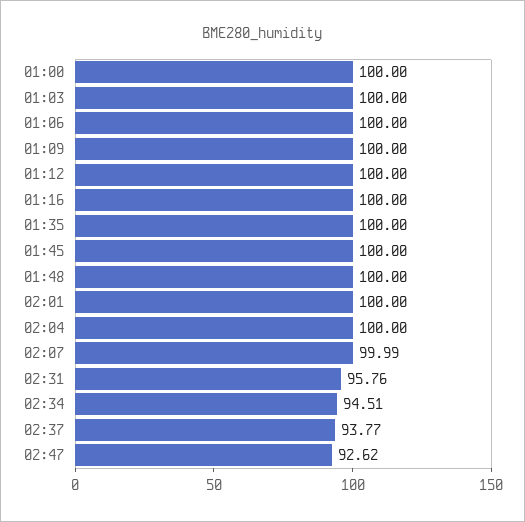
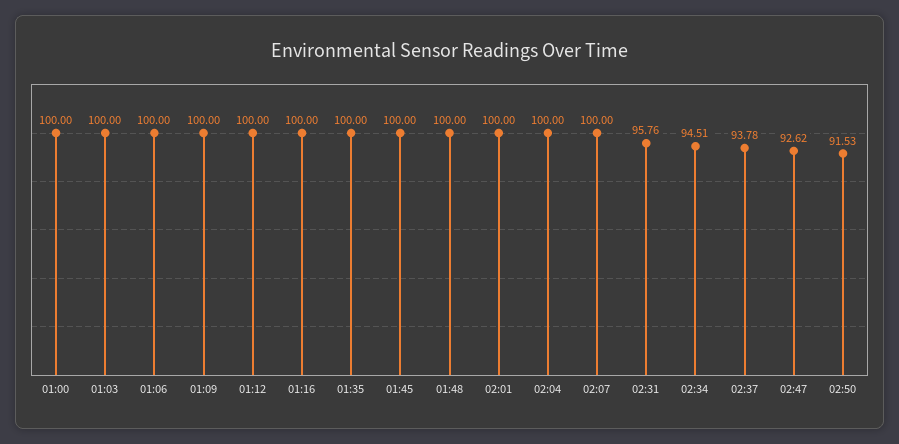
02:07: 99.99 -> 100
02:37: 93.77 -> 93.78
02:50: none -> 91.53

